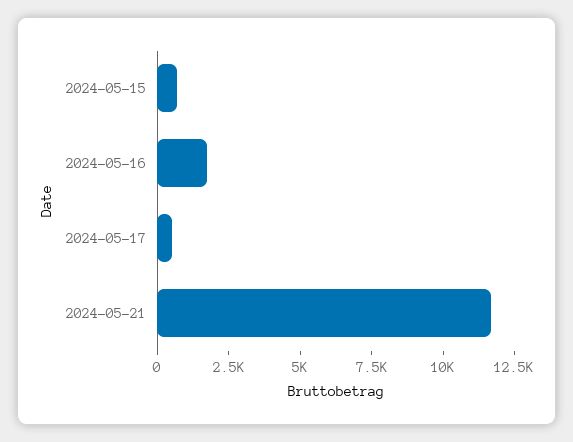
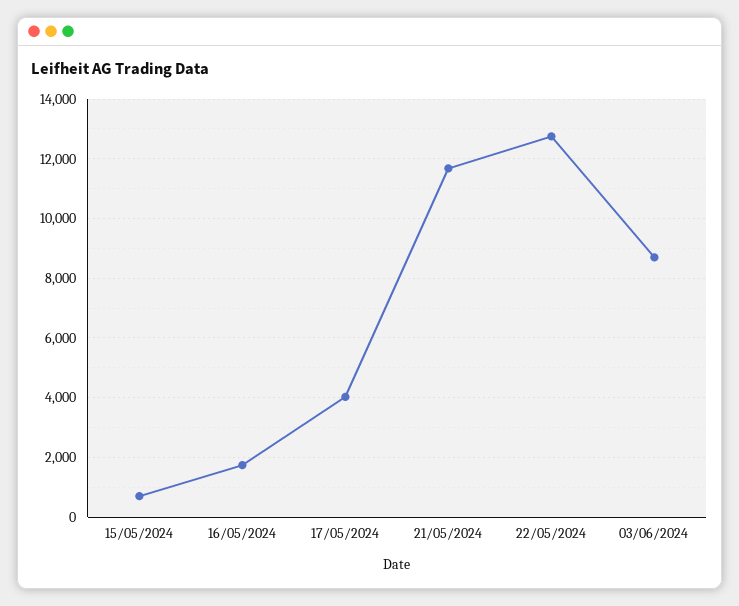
2024-05-17: 500 -> 4000
22/05/2024: none -> 12750
03/06/2024: none -> 8750

